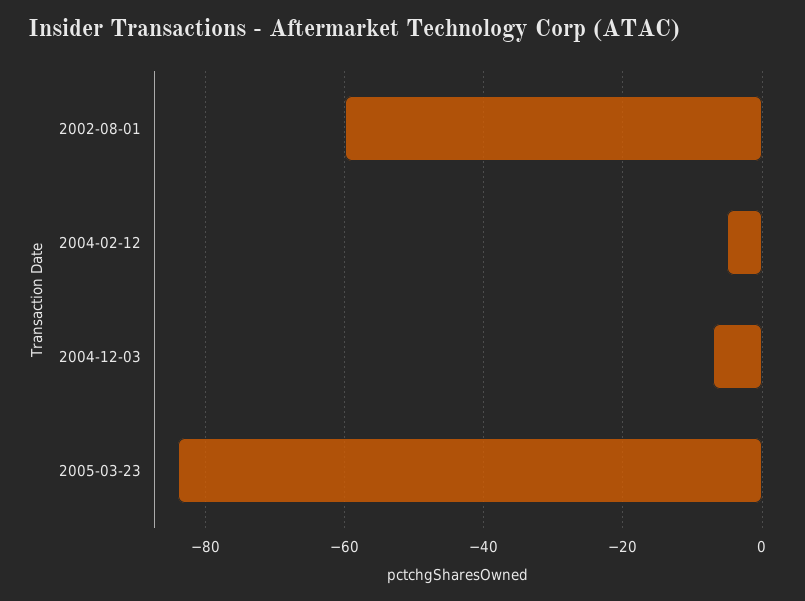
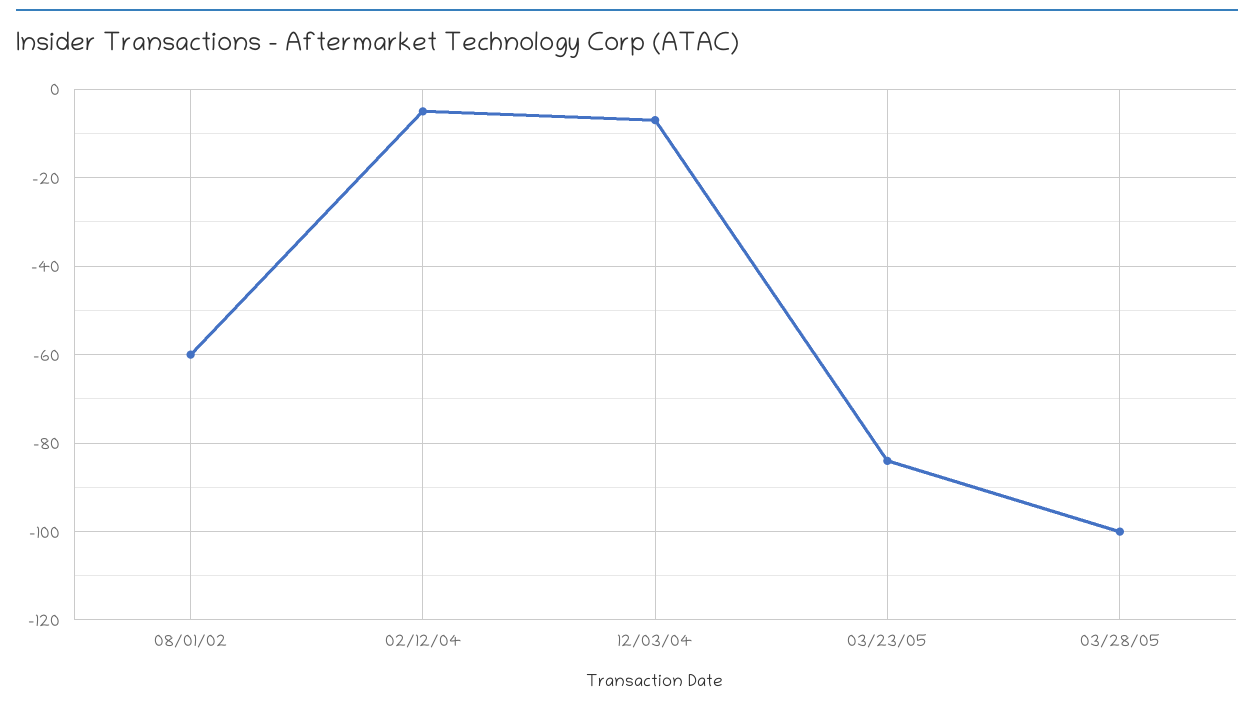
03/28/05: none -> -100

